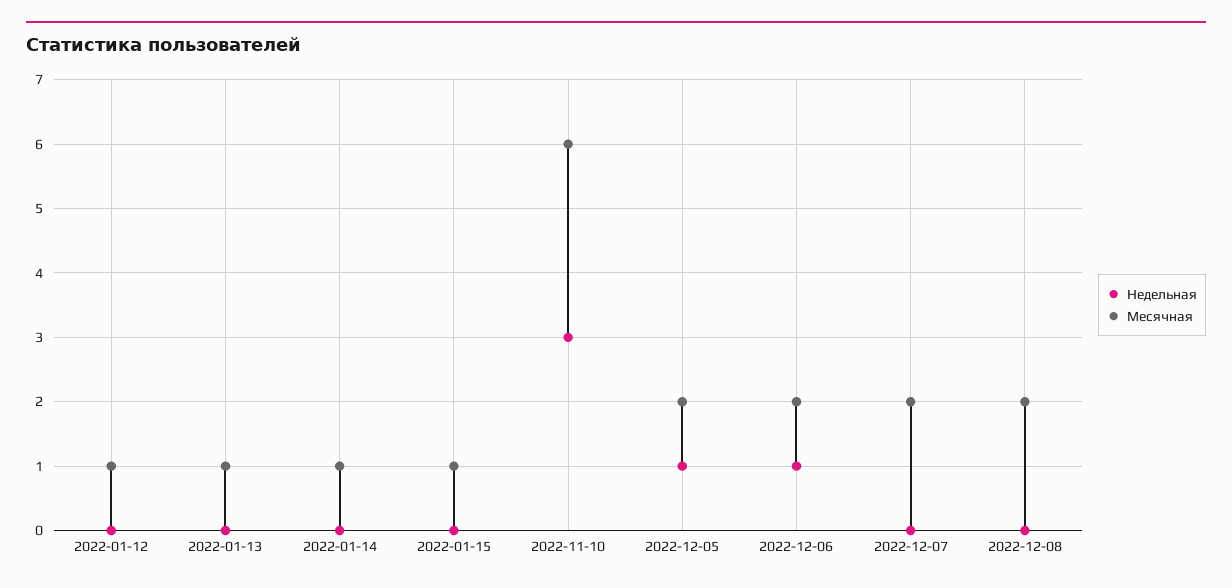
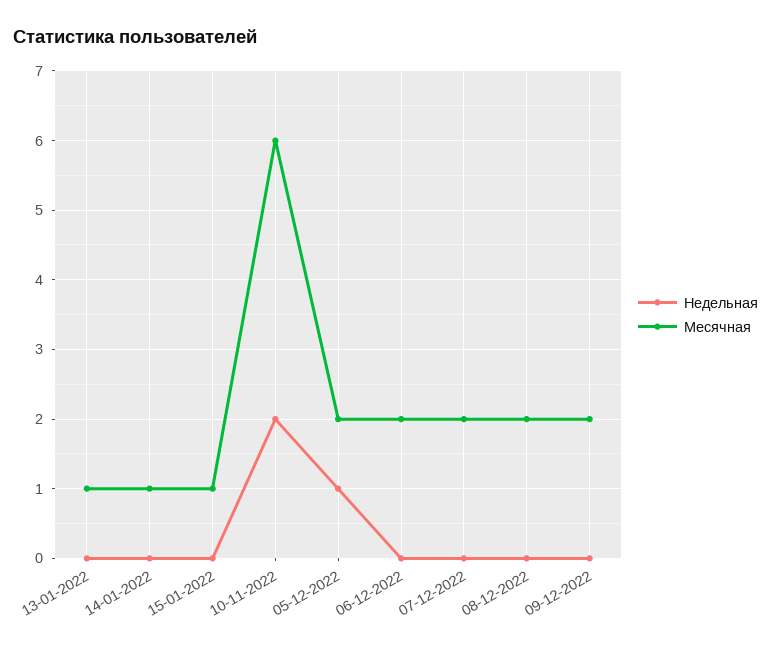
Недельная, 2022-01-12: 0 -> none
Месячная, 2022-01-12: 1 -> none
Недельная, 2022-11-10: 3 -> 2
Недельная, 2022-12-06: 1 -> 0
Недельная, 09-12-2022: none -> 0
Месячная, 09-12-2022: none -> 2

